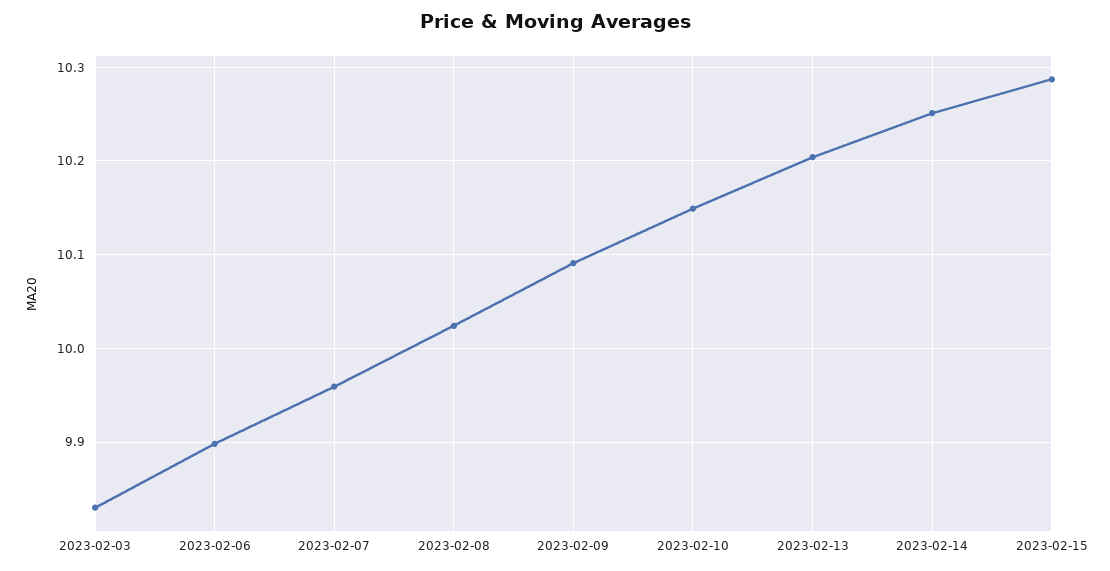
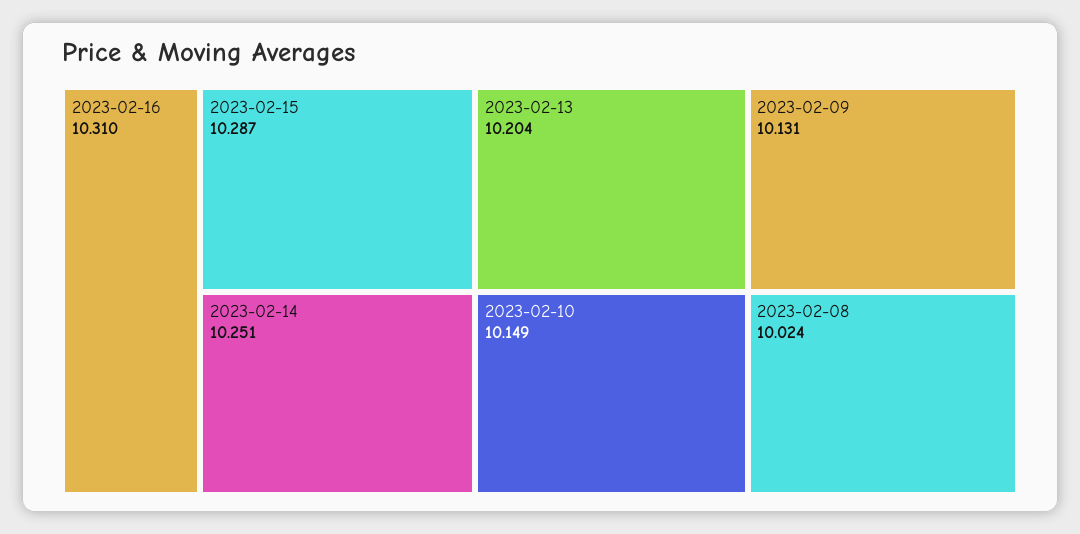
2023-02-03: 9.83 -> none
2023-02-06: 9.9 -> none
2023-02-07: 9.96 -> none
2023-02-09: 10.09 -> 10.131
2023-02-16: none -> 10.31

